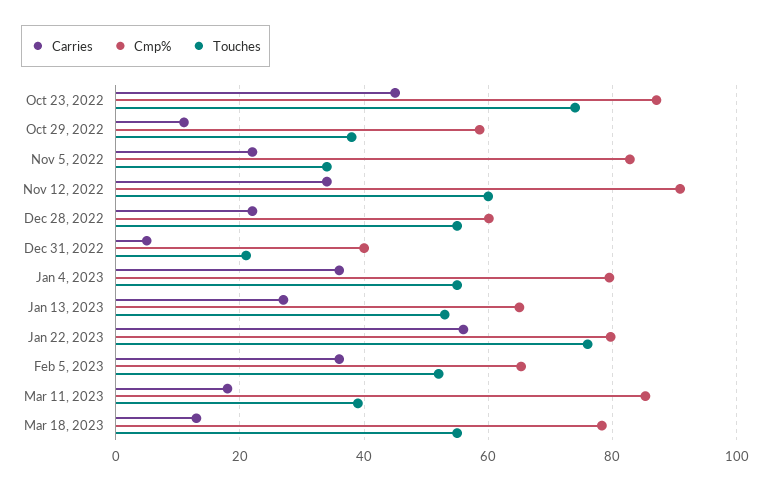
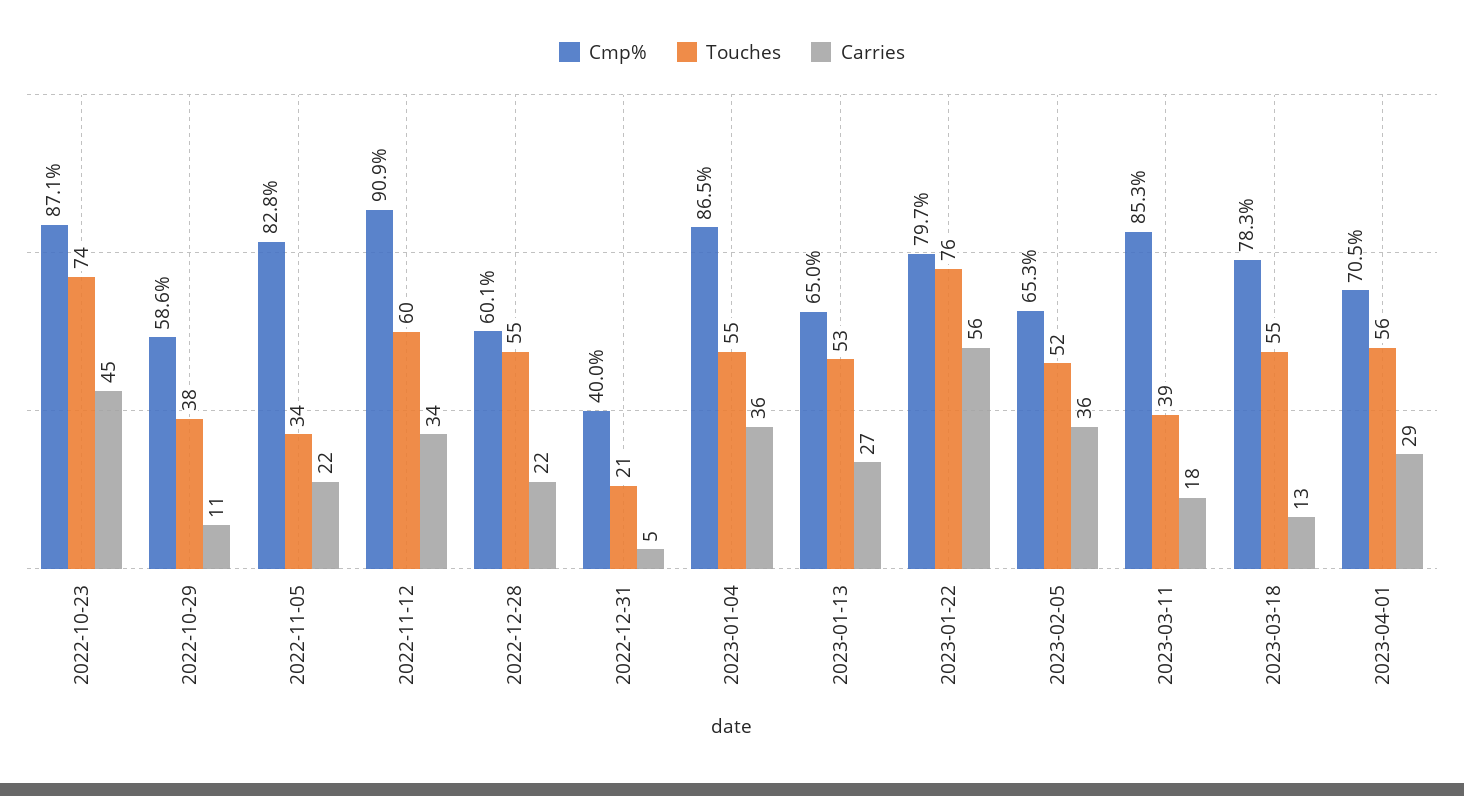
Cmp%, Jan 4, 2023: 80 -> 86.5
Cmp%, 2023-04-01: none -> 70.5
Touches, 2023-04-01: none -> 56
Carries, 2023-04-01: none -> 29

